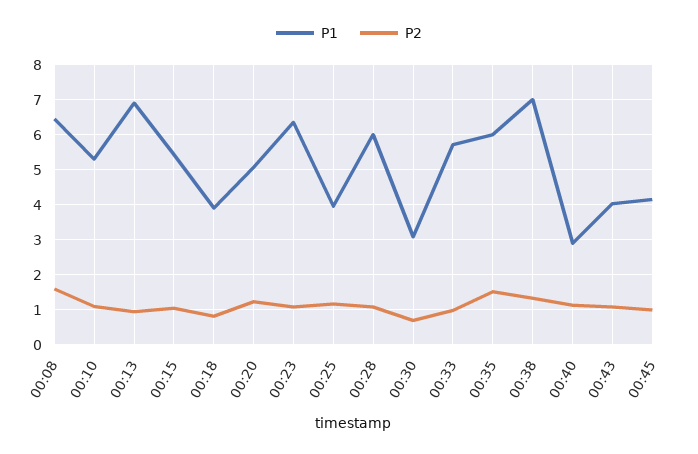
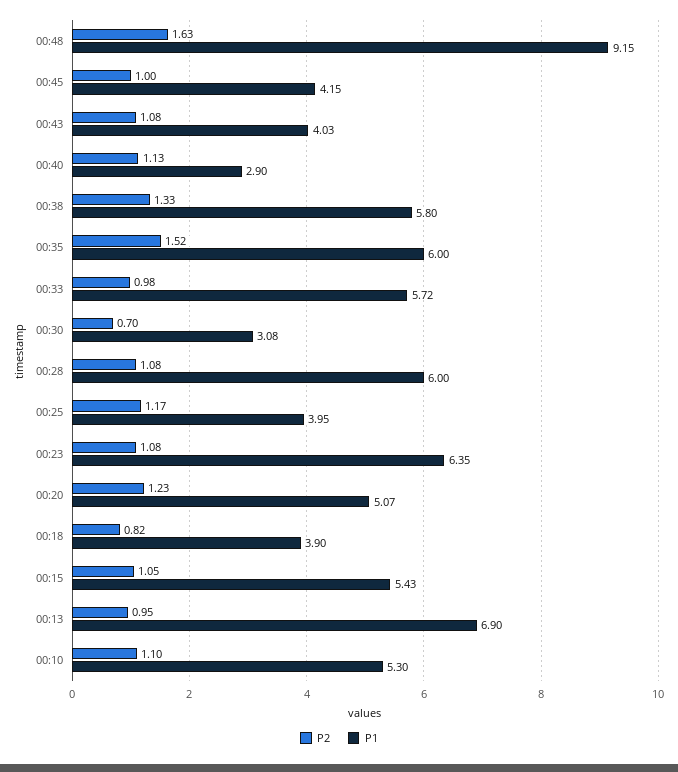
P1, 00:08: 6.4 -> none
P2, 00:08: 1.6 -> none
P1, 00:38: 7 -> 5.8
P2, 00:48: none -> 1.63
P1, 00:48: none -> 9.15

